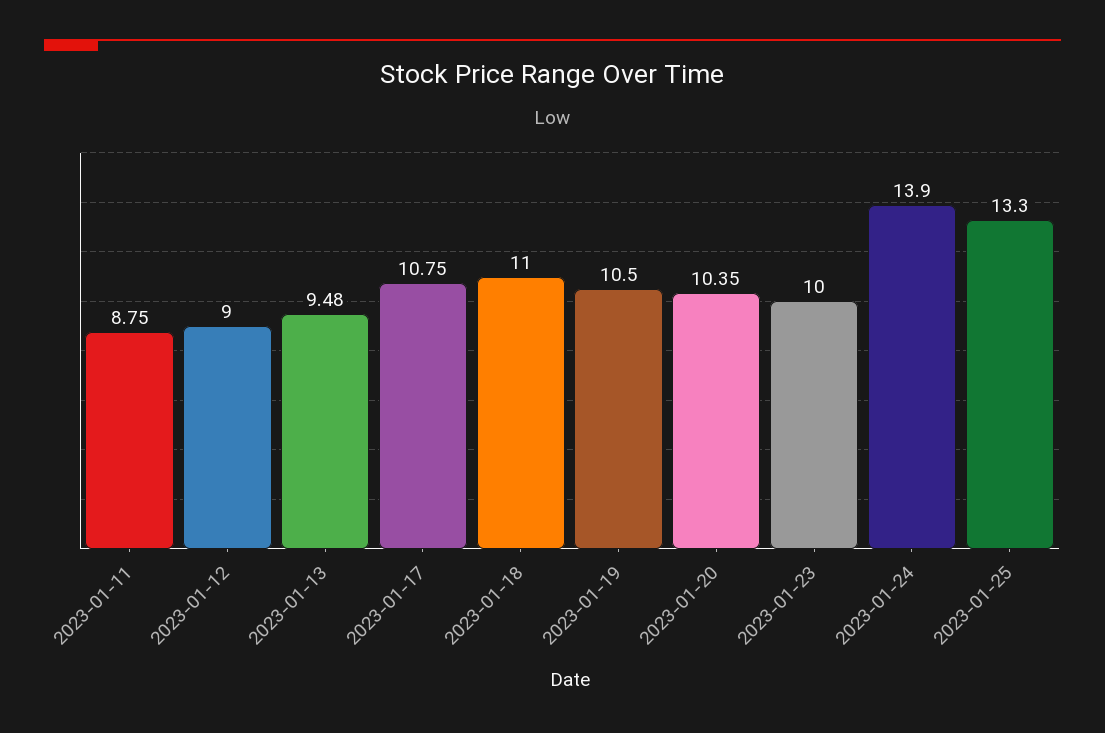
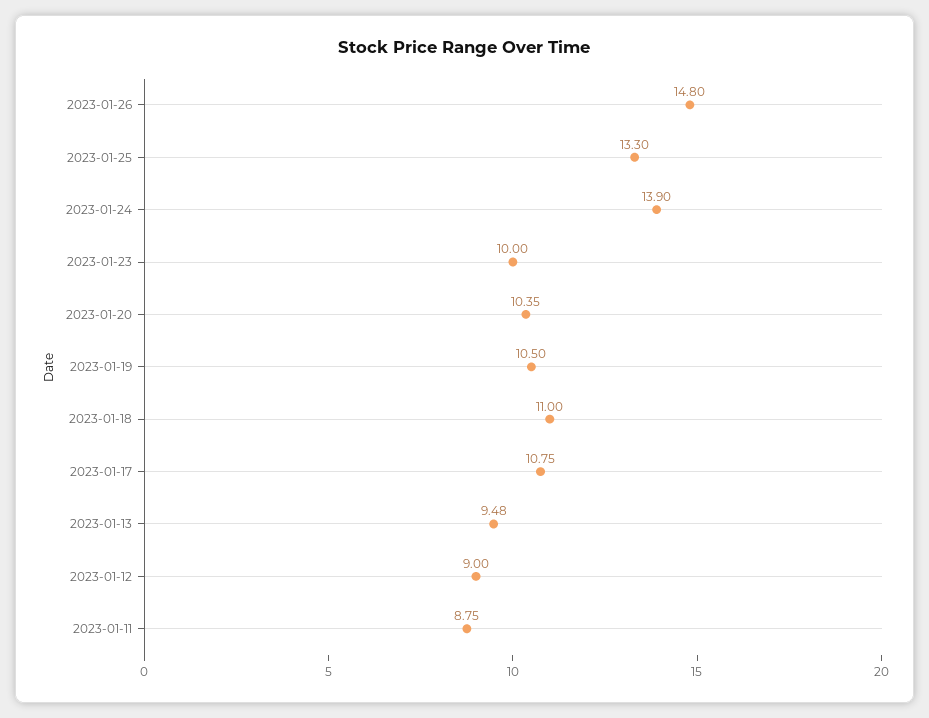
2023-01-26: none -> 14.8

